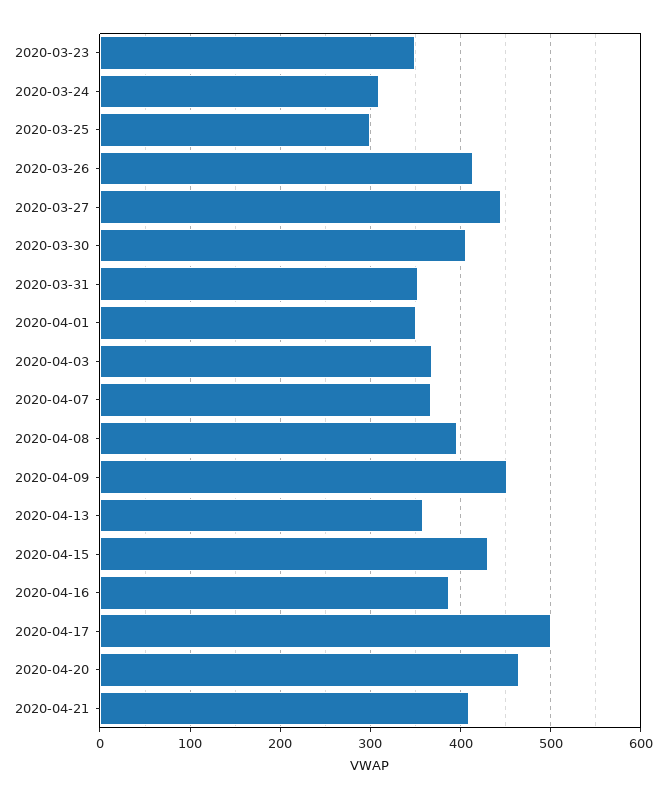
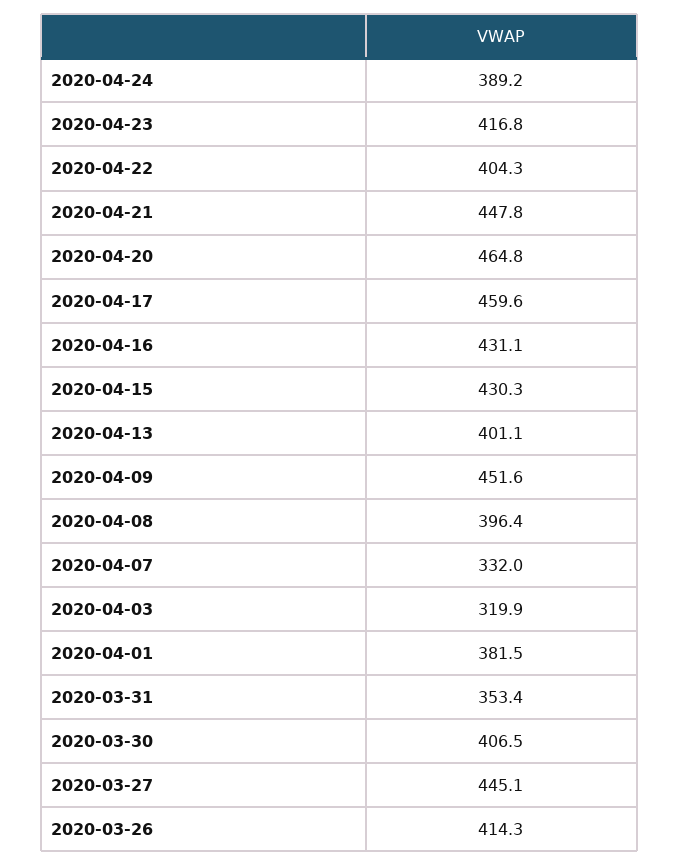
2020-03-23: 350 -> none
2020-03-24: 310 -> none
2020-03-25: 300 -> none
2020-04-01: 350 -> 381.5
2020-04-03: 370 -> 319.9
2020-04-07: 370 -> 332
2020-04-13: 360 -> 401.1
2020-04-16: 390 -> 431.1
2020-04-17: 500 -> 459.6
2020-04-21: 410 -> 447.8
2020-04-24: none -> 389.2
2020-04-23: none -> 416.8
2020-04-22: none -> 404.3

